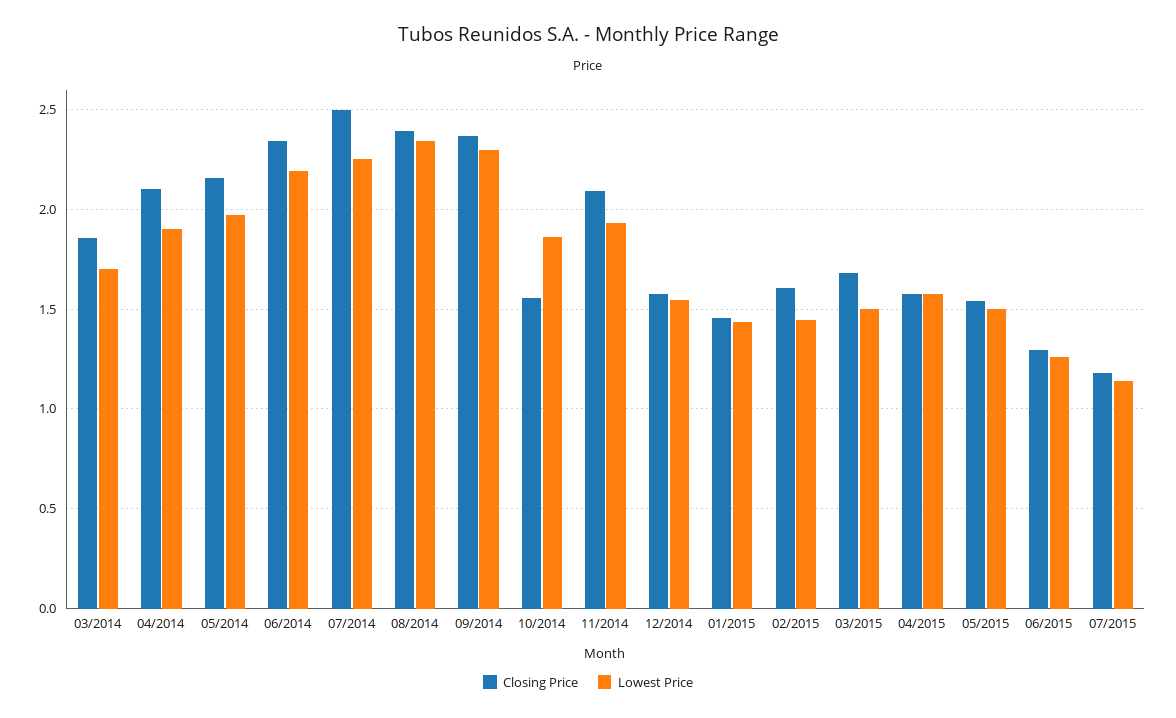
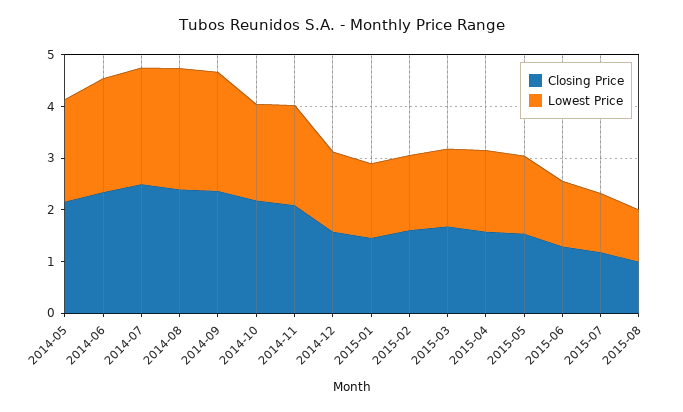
Closing Price, 03/2014: 1.85 -> none
Lowest Price, 03/2014: 1.7 -> none
Closing Price, 04/2014: 2.1 -> none
Lowest Price, 04/2014: 1.9 -> none
Closing Price, 10/2014: 1.55 -> 2.2
Closing Price, 2015-08: none -> 1
Lowest Price, 2015-08: none -> 1

